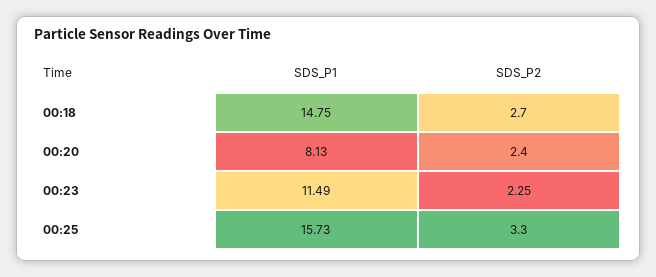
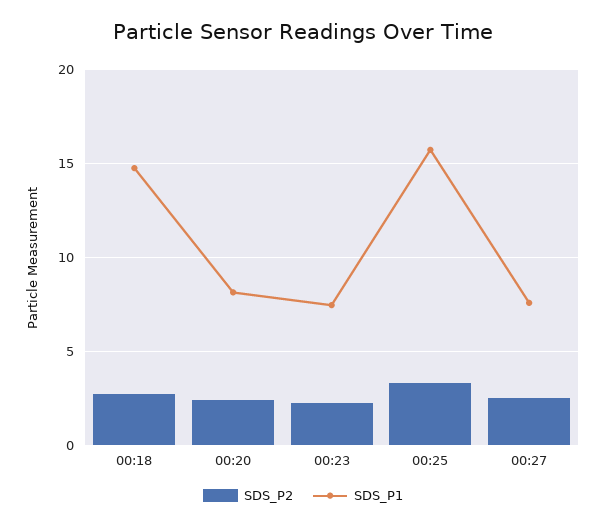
SDS_P1, 00:23: 11.49 -> 7.5
SDS_P2, 00:27: none -> 2.5
SDS_P1, 00:27: none -> 7.5

